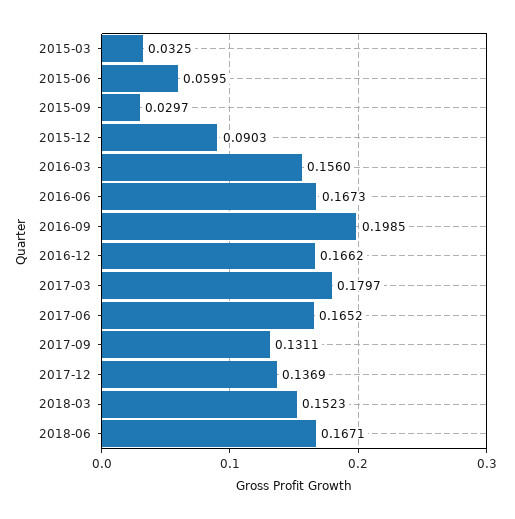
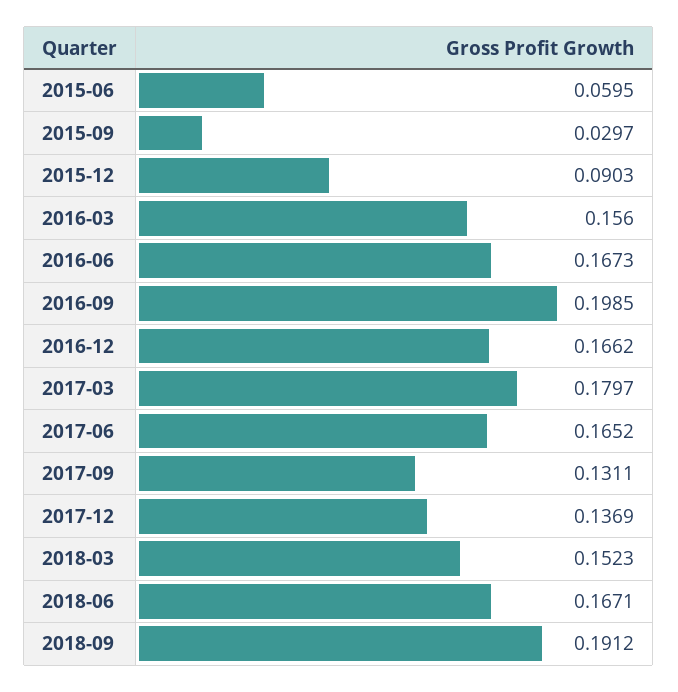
2015-03: 0.0325 -> none
2018-09: none -> 0.1912

